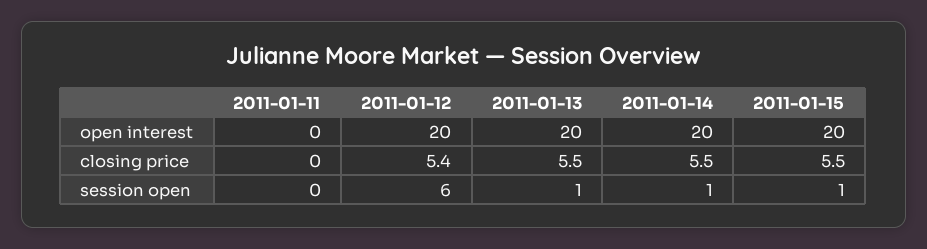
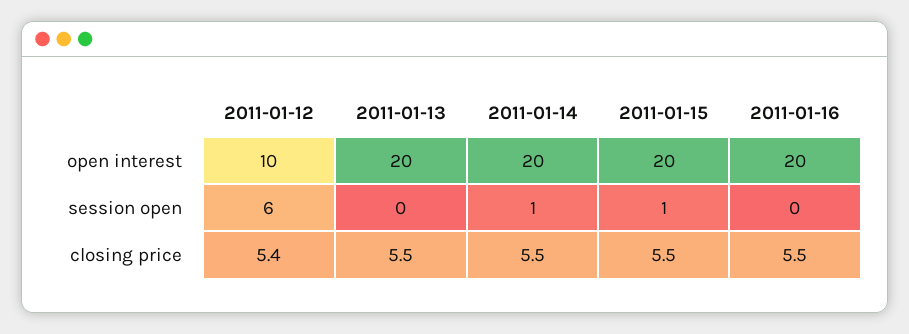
2011-01-11, open interest: 0 -> none
2011-01-12, open interest: 20 -> 10
2011-01-11, closing price: 0 -> none
2011-01-11, session open: 0 -> none
2011-01-13, session open: 1 -> 0
2011-01-16, open interest: none -> 20
2011-01-16, session open: none -> 0
2011-01-16, closing price: none -> 5.5

